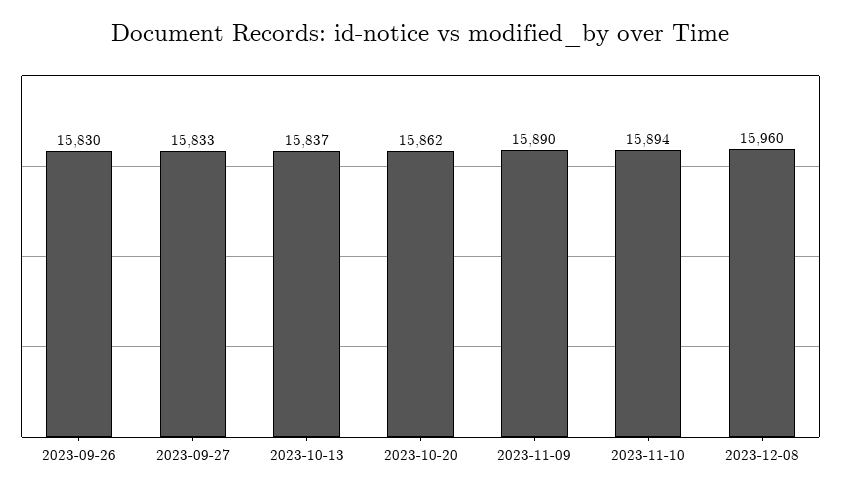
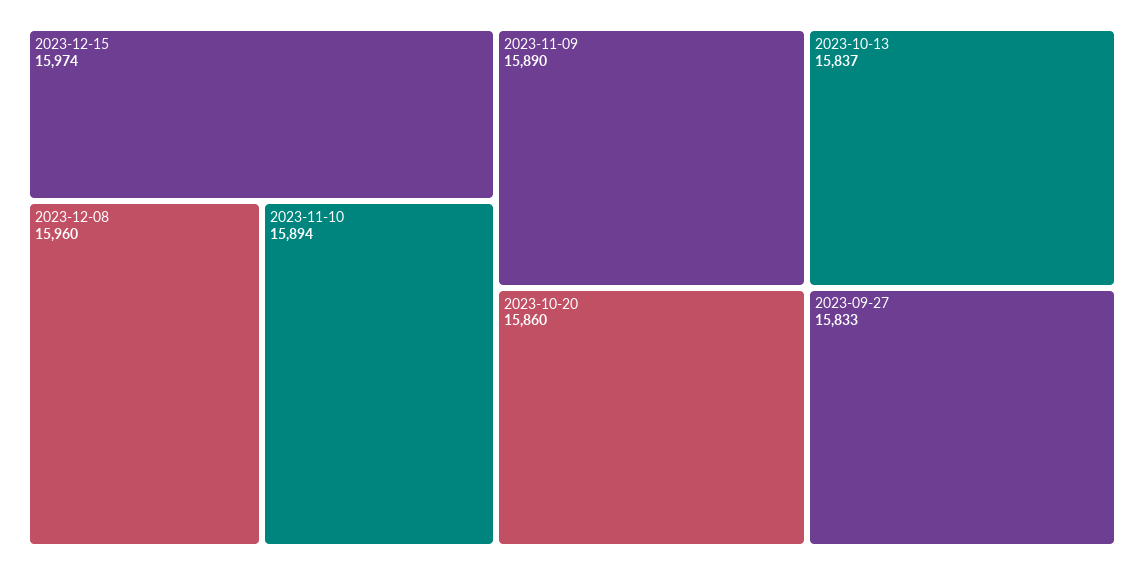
2023-09-26: 15830 -> none
2023-10-20: 15862 -> 15860
2023-12-15: none -> 15974

